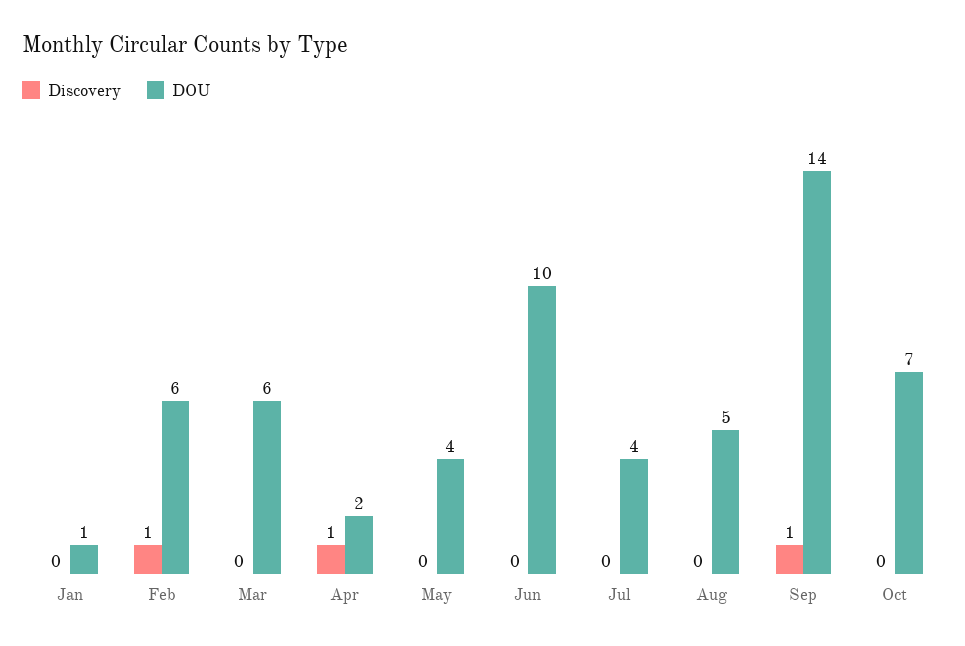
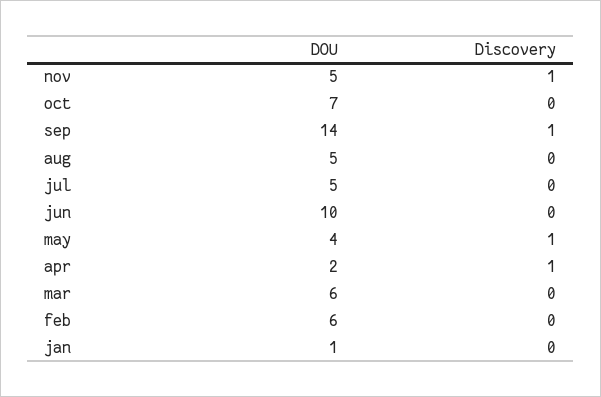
Discovery, Feb: 1 -> 0
Discovery, May: 0 -> 1
DOU, Jul: 4 -> 5
DOU, nov: none -> 5
Discovery, nov: none -> 1

